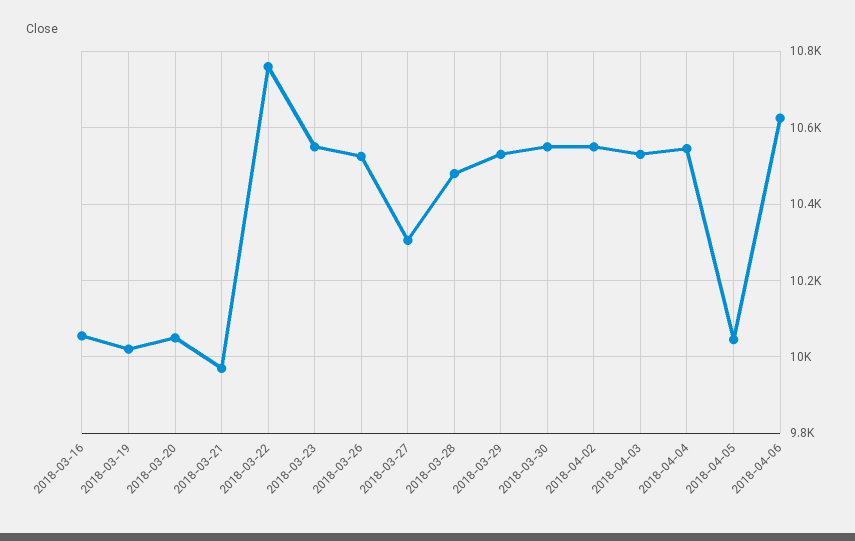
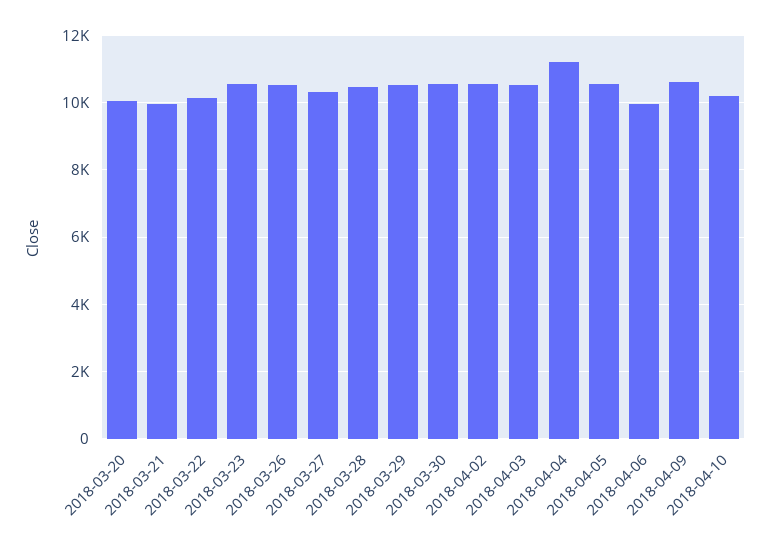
2018-03-16: 10060 -> none
2018-03-19: 10020 -> none
2018-03-22: 10760 -> 10200
2018-04-04: 10540 -> 11200
2018-04-05: 10040 -> 10600
2018-04-06: 10620 -> 10000
2018-04-09: none -> 10600
2018-04-10: none -> 10200

